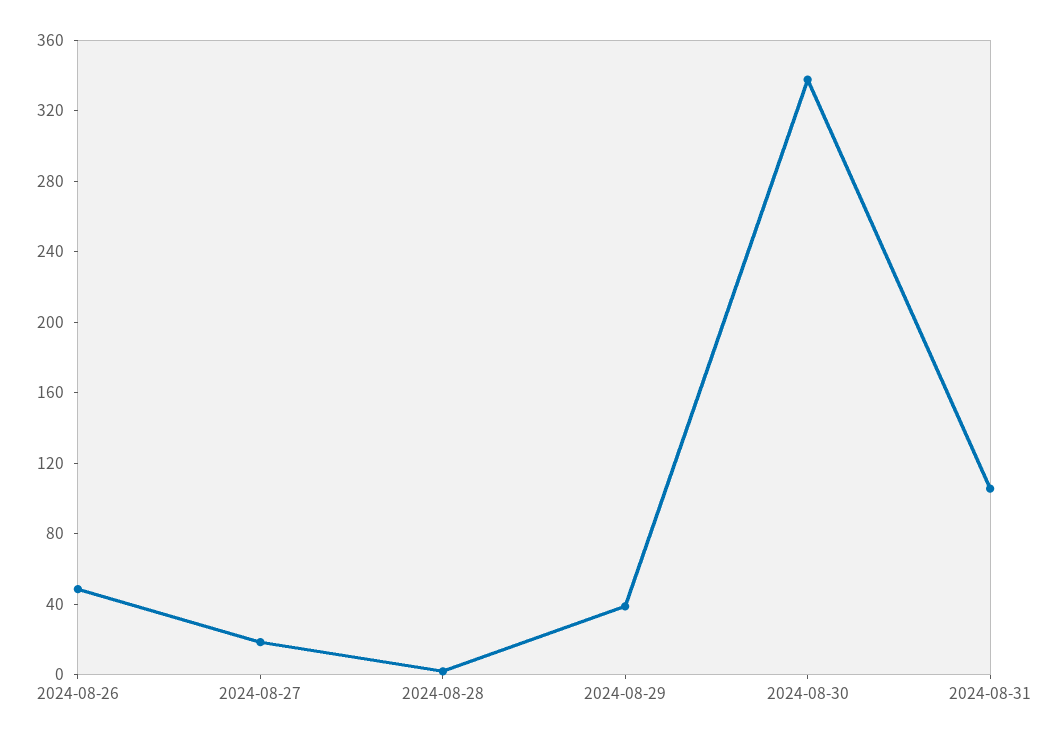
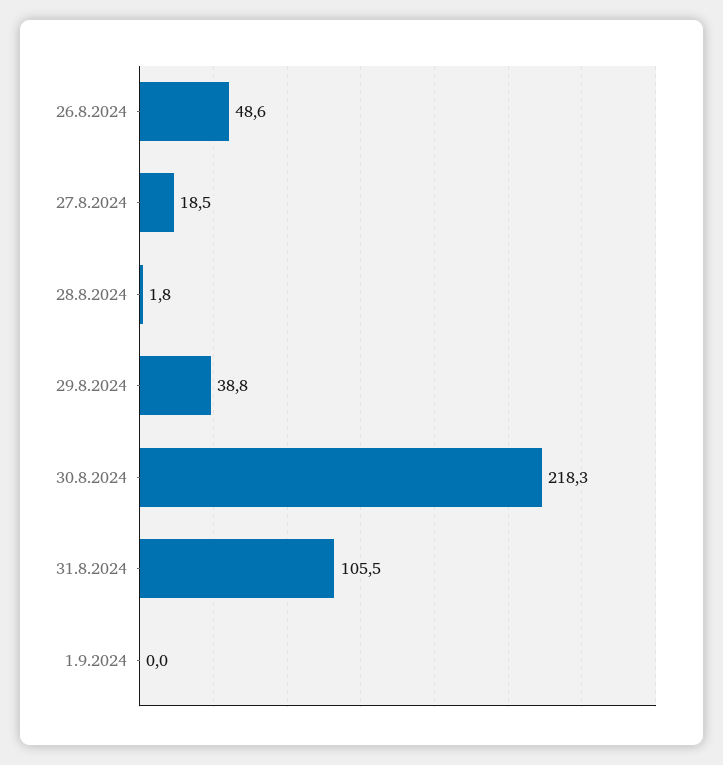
2024-08-30: 340 -> 218.3
1.9.2024: none -> 0

